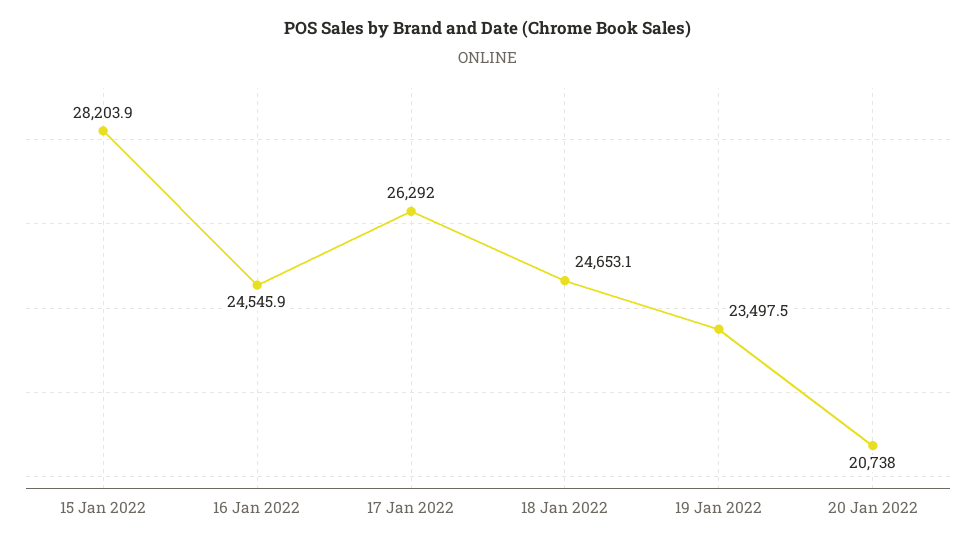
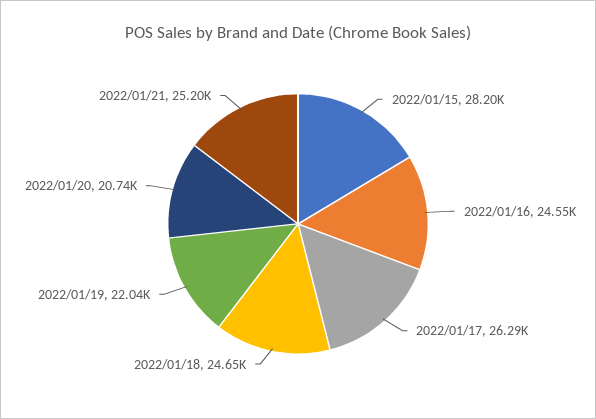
19 Jan 2022: 23497.5 -> 22040
2022/01/21: none -> 25200

